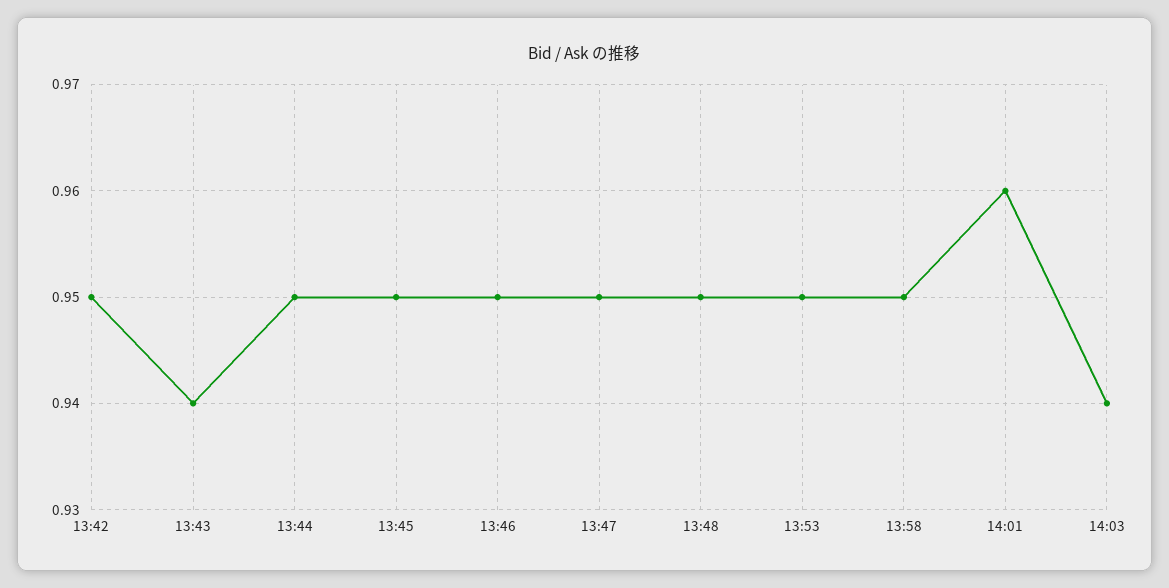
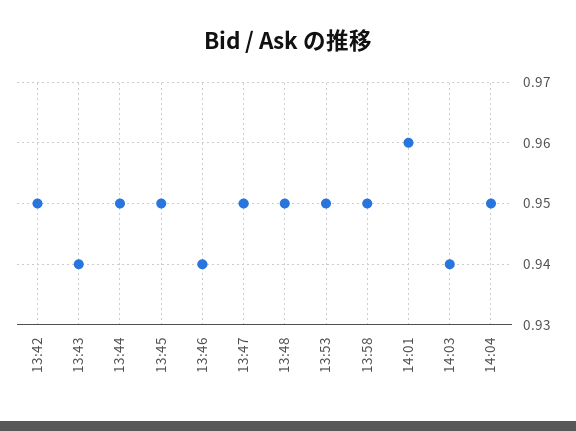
13:46: 0.95 -> 0.94
14:04: none -> 0.95

